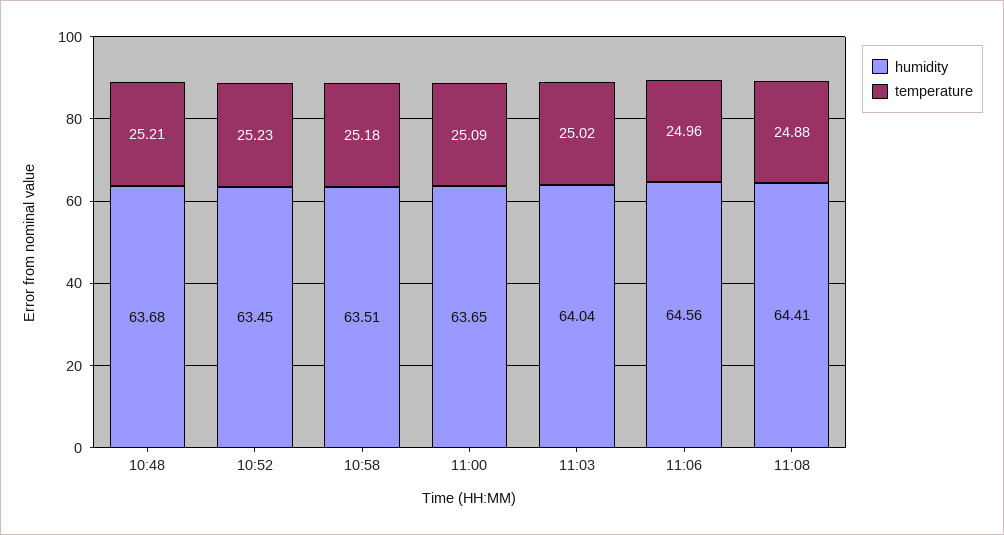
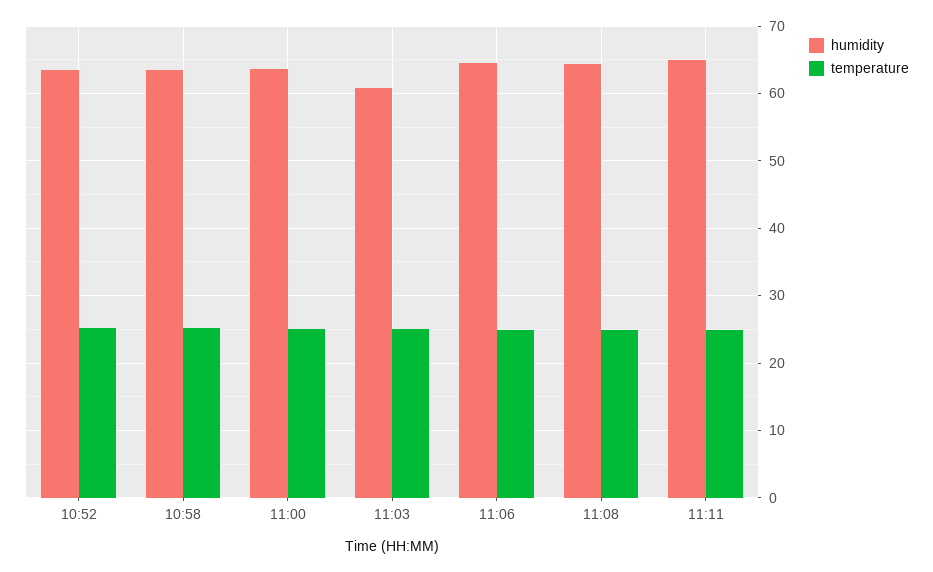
humidity, 10:48: 63.68 -> none
temperature, 10:48: 25.21 -> none
humidity, 11:03: 64.04 -> 61
humidity, 11:11: none -> 65
temperature, 11:11: none -> 25

